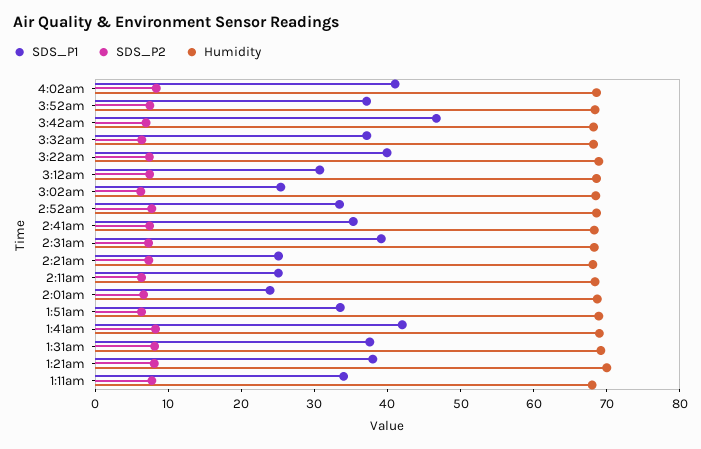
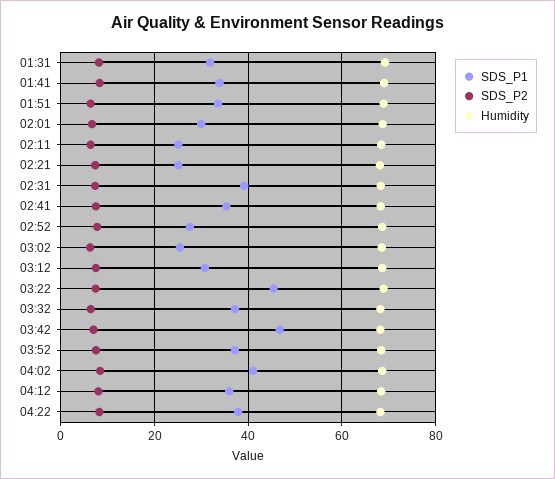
SDS_P1, 3:22am: 40 -> 46
SDS_P1, 2:52am: 34 -> 28
SDS_P1, 2:01am: 24 -> 30
SDS_P1, 1:41am: 42 -> 34
SDS_P1, 1:31am: 38 -> 32
SDS_P1, 1:21am: 38 -> none
SDS_P2, 1:21am: 8 -> none
Humidity, 1:21am: 70 -> none
SDS_P1, 1:11am: 34 -> none
SDS_P2, 1:11am: 8 -> none
Humidity, 1:11am: 68 -> none
SDS_P1, 04:12: none -> 36
SDS_P2, 04:12: none -> 8
Humidity, 04:12: none -> 68
SDS_P1, 04:22: none -> 38
SDS_P2, 04:22: none -> 8
Humidity, 04:22: none -> 68

